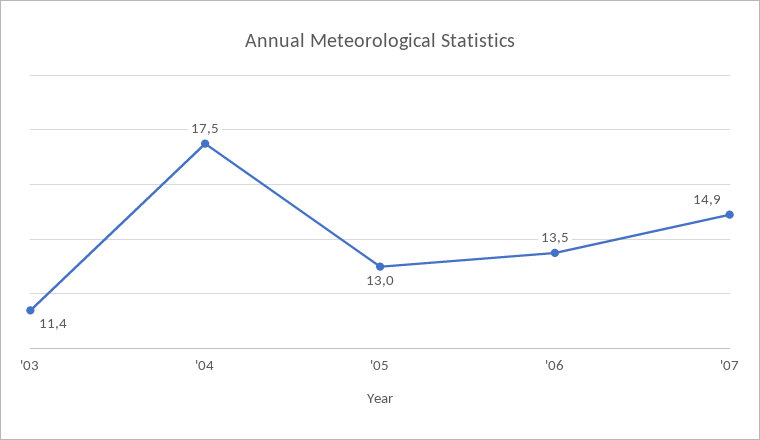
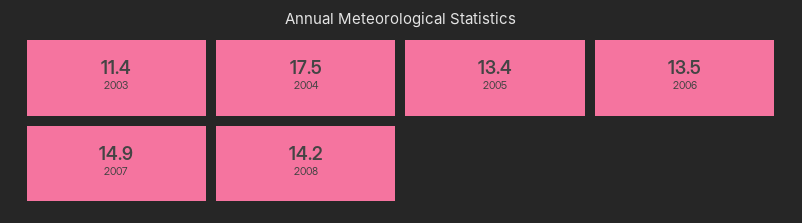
'05: 13 -> 13.4
2008: none -> 14.2

